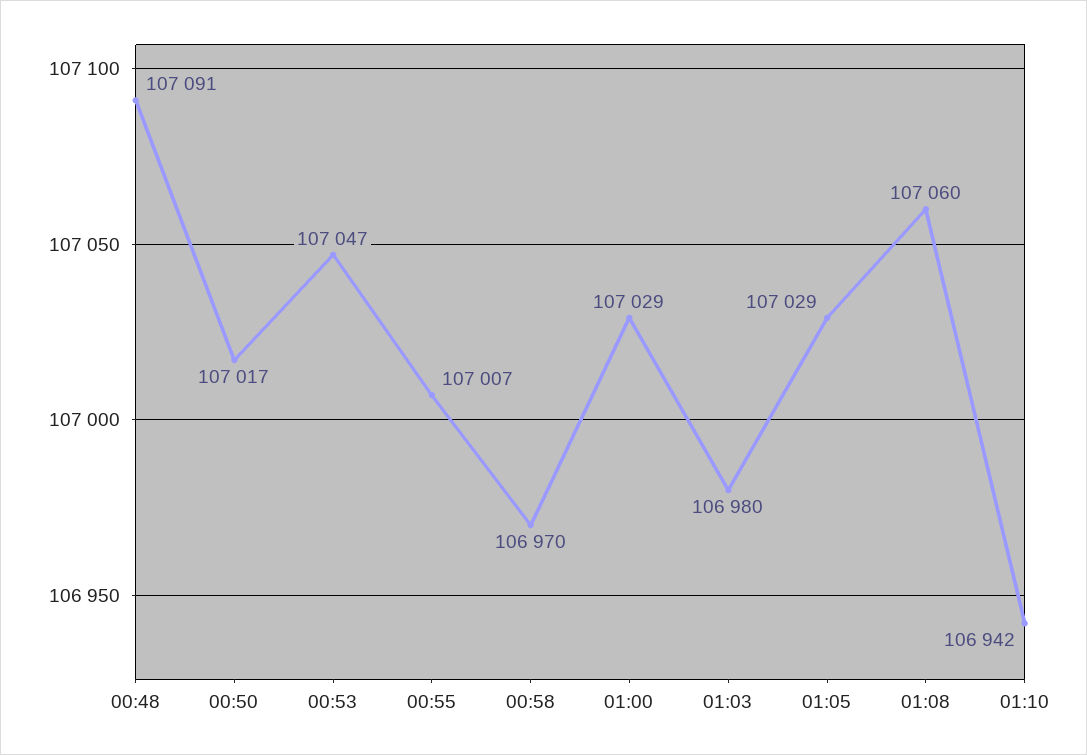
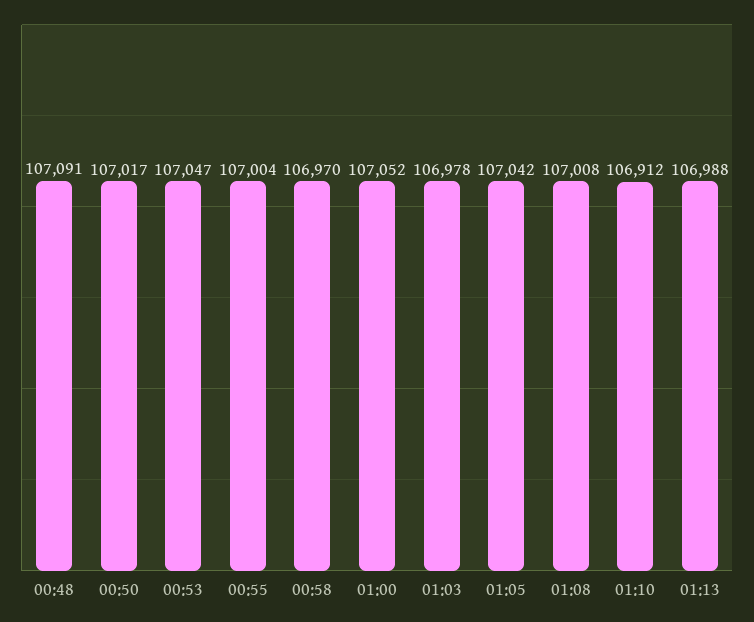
00:55: 107007 -> 107004
01:00: 107029 -> 107052
01:03: 106980 -> 106978
01:05: 107029 -> 107042
01:08: 107060 -> 107008
01:10: 106942 -> 106912
01:13: none -> 106988

